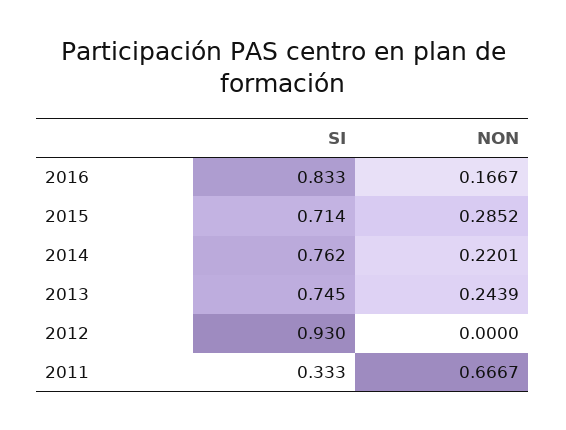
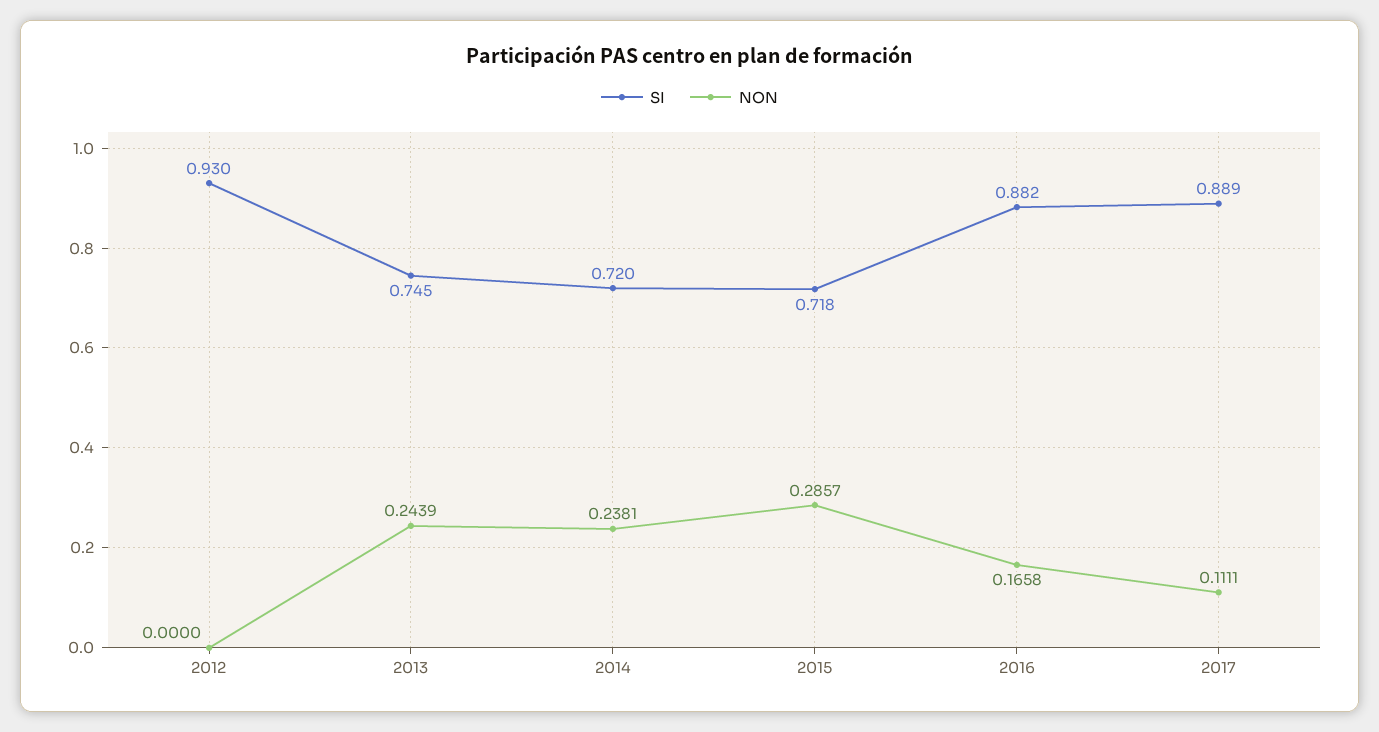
SI, 2016: 0.833 -> 0.882
NON, 2016: 0.1667 -> 0.1658
SI, 2015: 0.714 -> 0.718
NON, 2015: 0.2852 -> 0.2857
SI, 2014: 0.762 -> 0.72
NON, 2014: 0.2201 -> 0.2381
SI, 2011: 0.333 -> none
NON, 2011: 0.6667 -> none
SI, 2017: none -> 0.889
NON, 2017: none -> 0.1111

